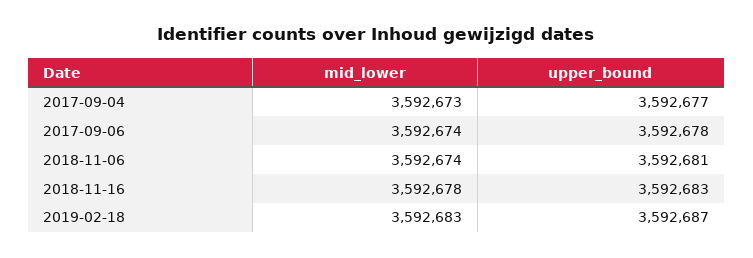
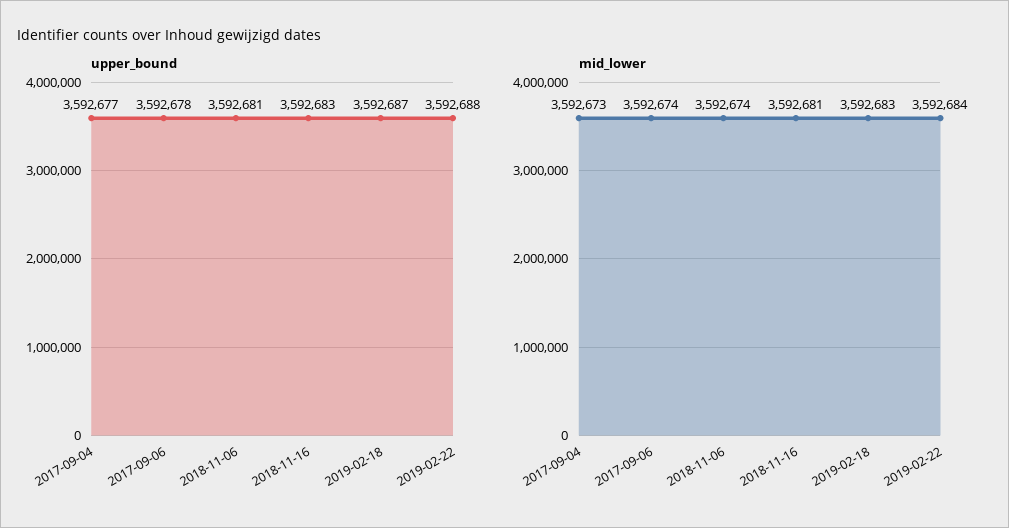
mid_lower, 2018-11-16: 3592678 -> 3592681
upper_bound, 2019-02-22: none -> 3592688
mid_lower, 2019-02-22: none -> 3592684

